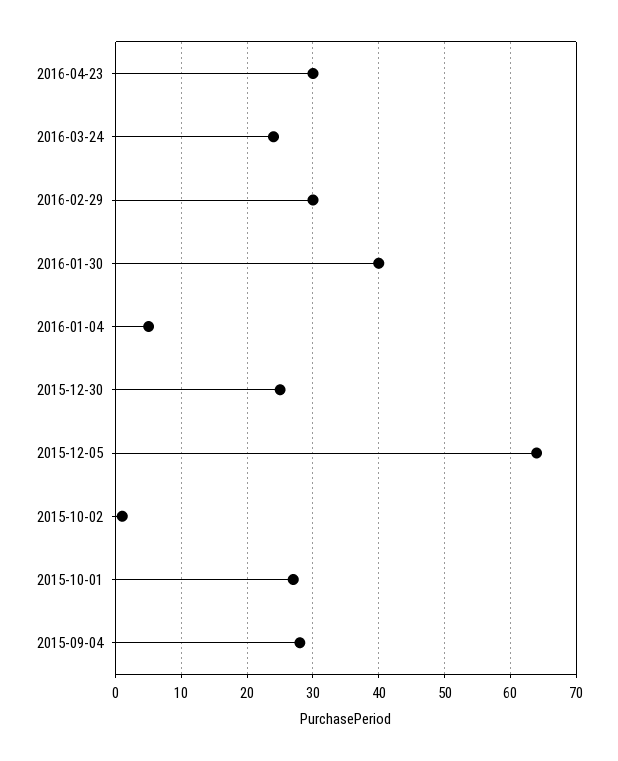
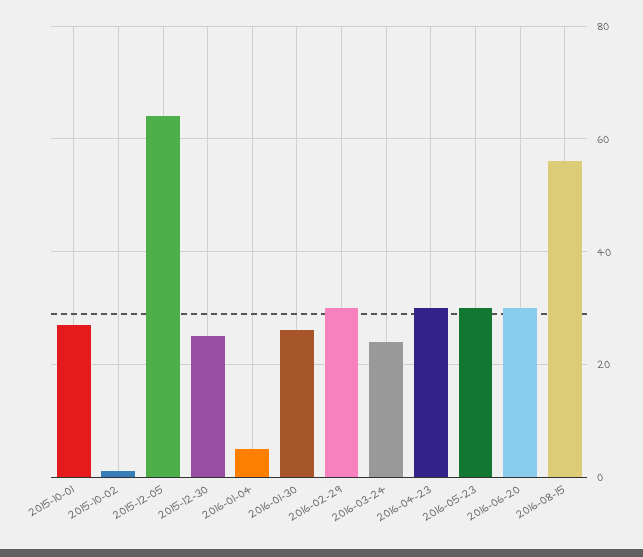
2016-01-30: 40 -> 25
2015-09-04: 28 -> none
2016-05-23: none -> 30
2016-06-20: none -> 30
2016-08-15: none -> 55

